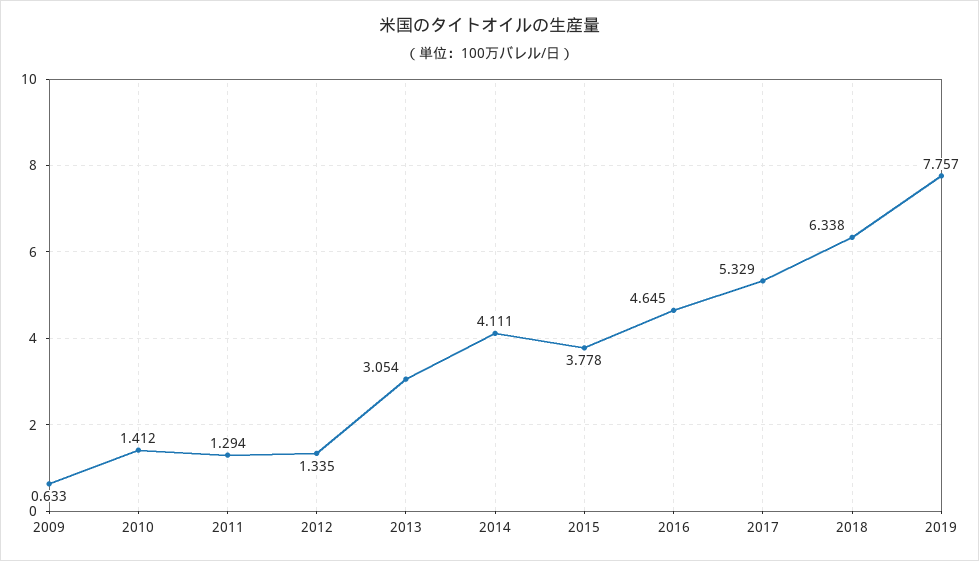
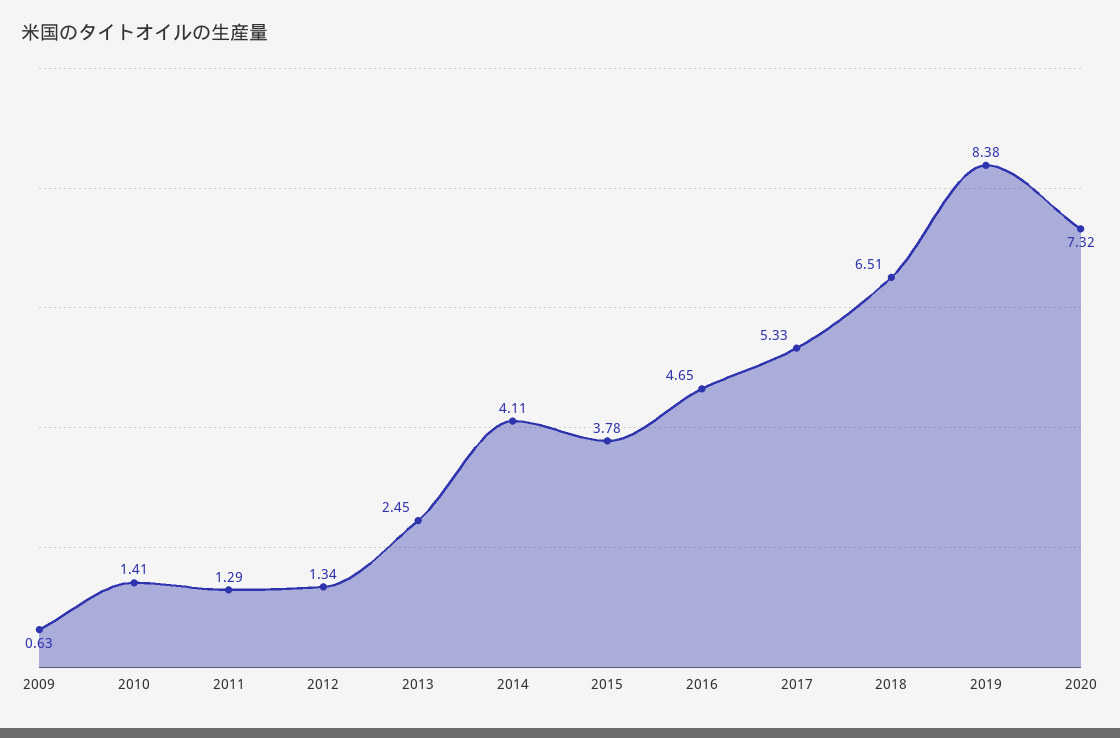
2013: 3.054 -> 2.45
2018: 6.338 -> 6.51
2019: 7.757 -> 8.38
2020: none -> 7.32

